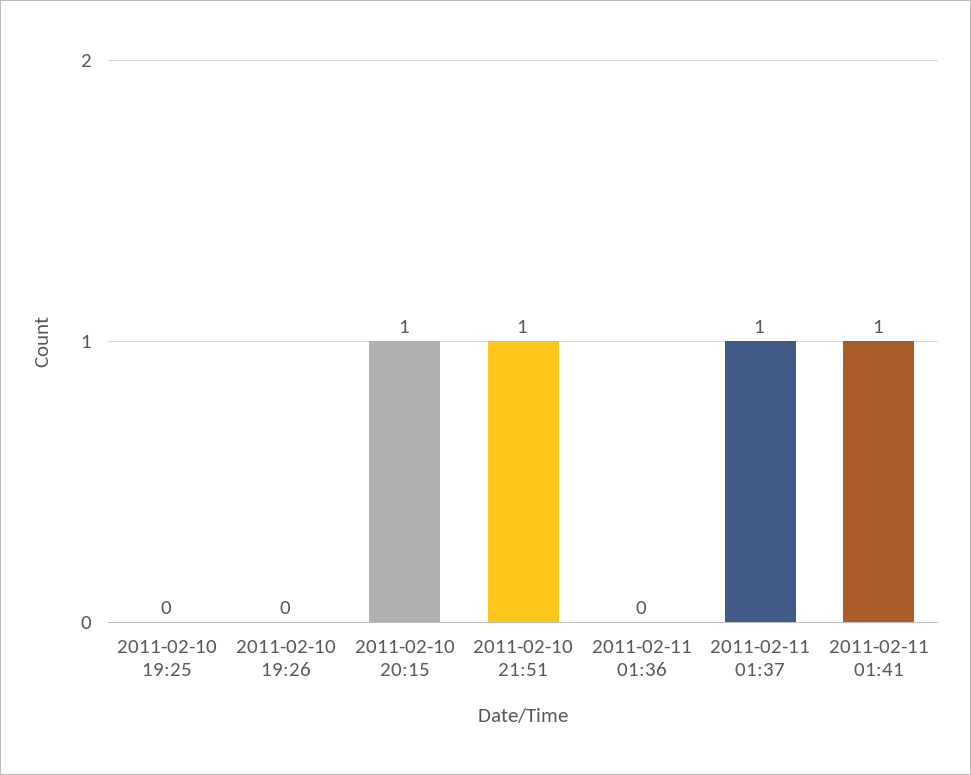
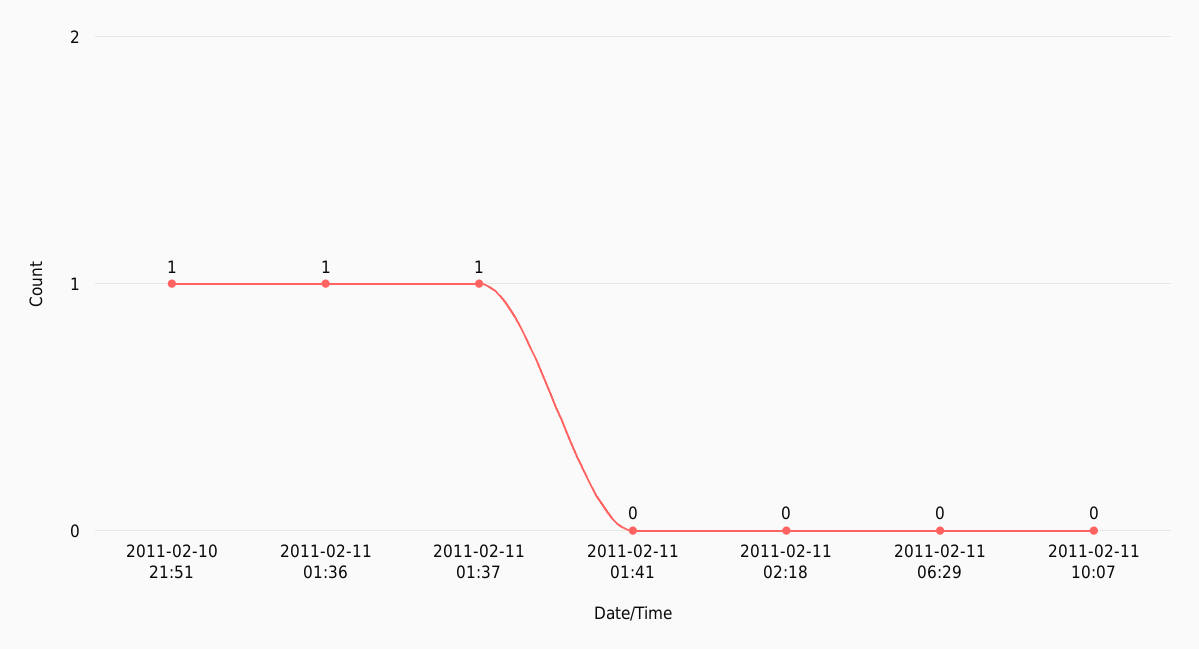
2011-02-10 19:25: 0 -> none
2011-02-10 19:26: 0 -> none
2011-02-10 20:15: 1 -> none
2011-02-11 01:36: 0 -> 1
2011-02-11 01:41: 1 -> 0
2011-02-11 02:18: none -> 0
2011-02-11 06:29: none -> 0
2011-02-11 10:07: none -> 0

